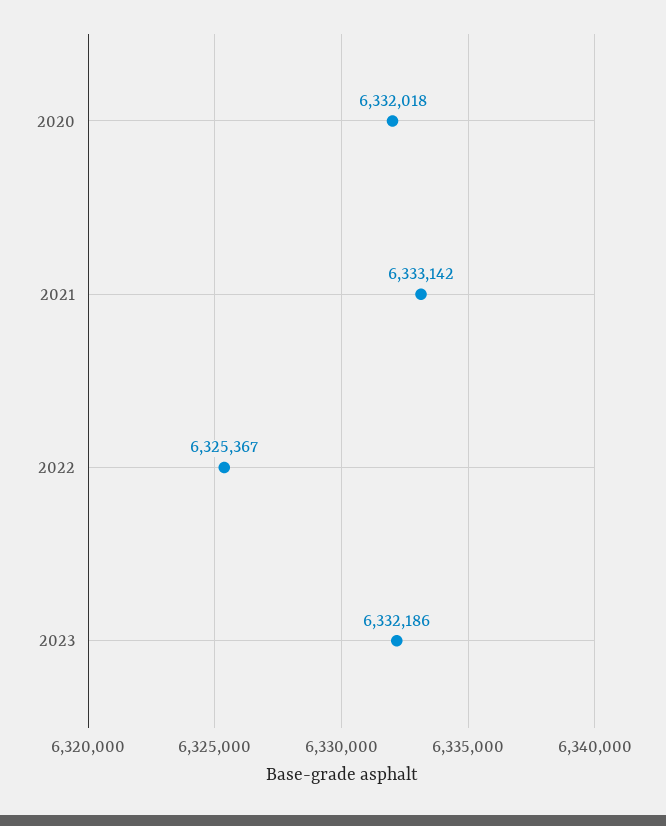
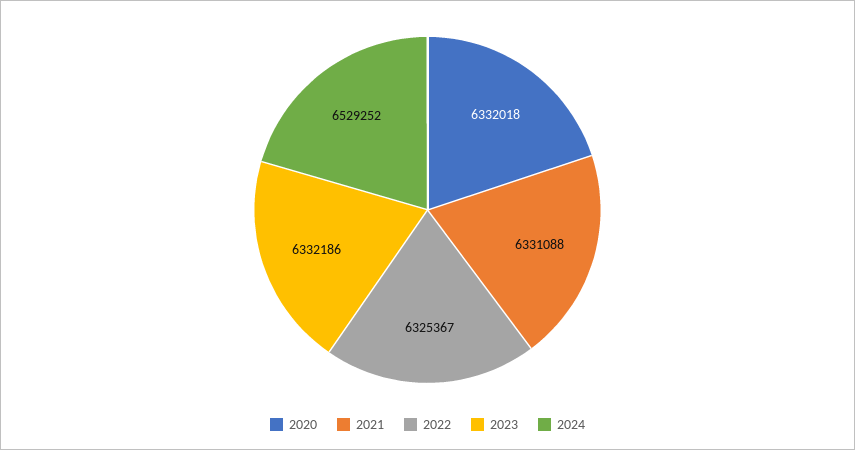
2021: 6333142 -> 6331088
2024: none -> 6529252

